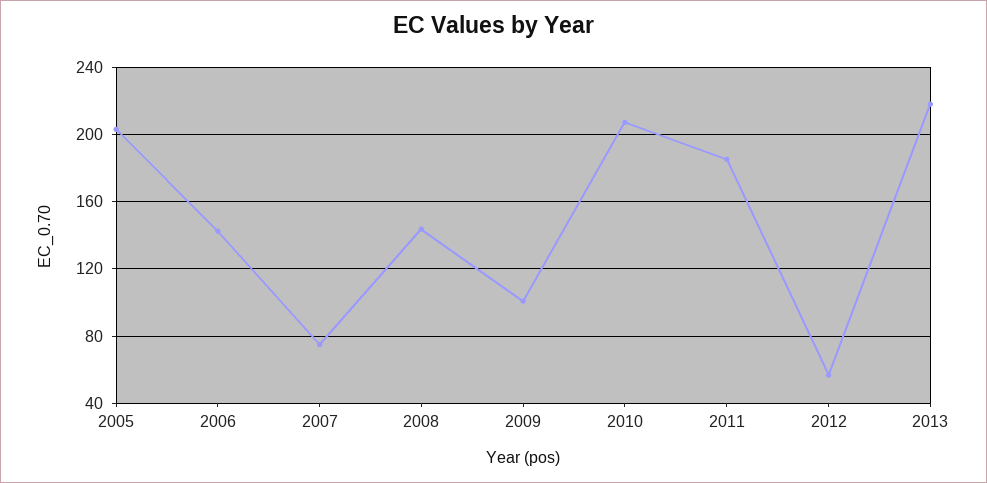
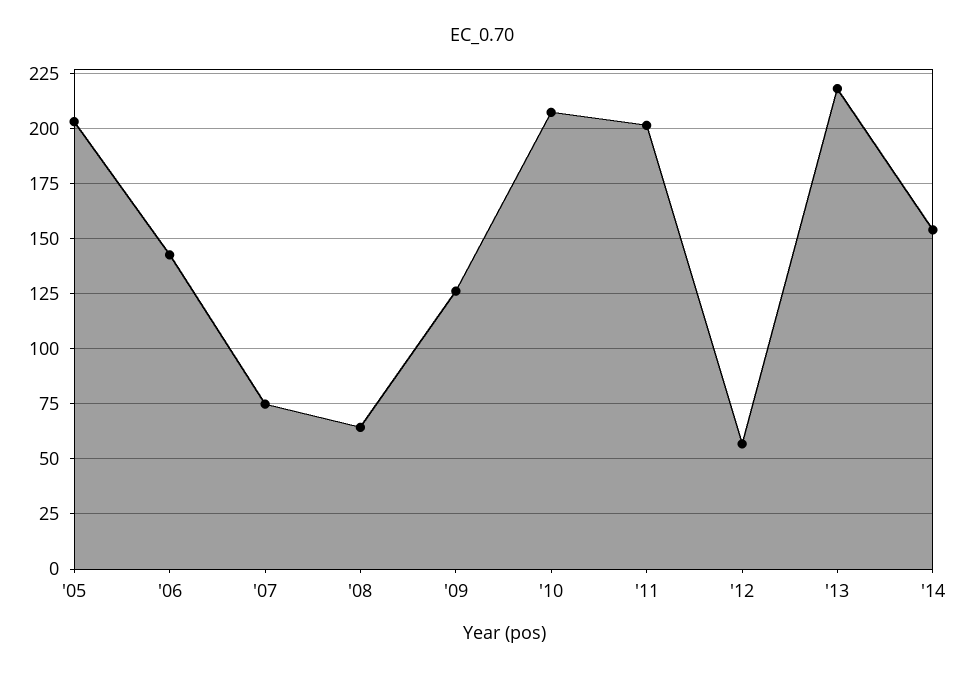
2008: 145 -> 65
2009: 100 -> 125
2011: 185 -> 200
'14: none -> 155

